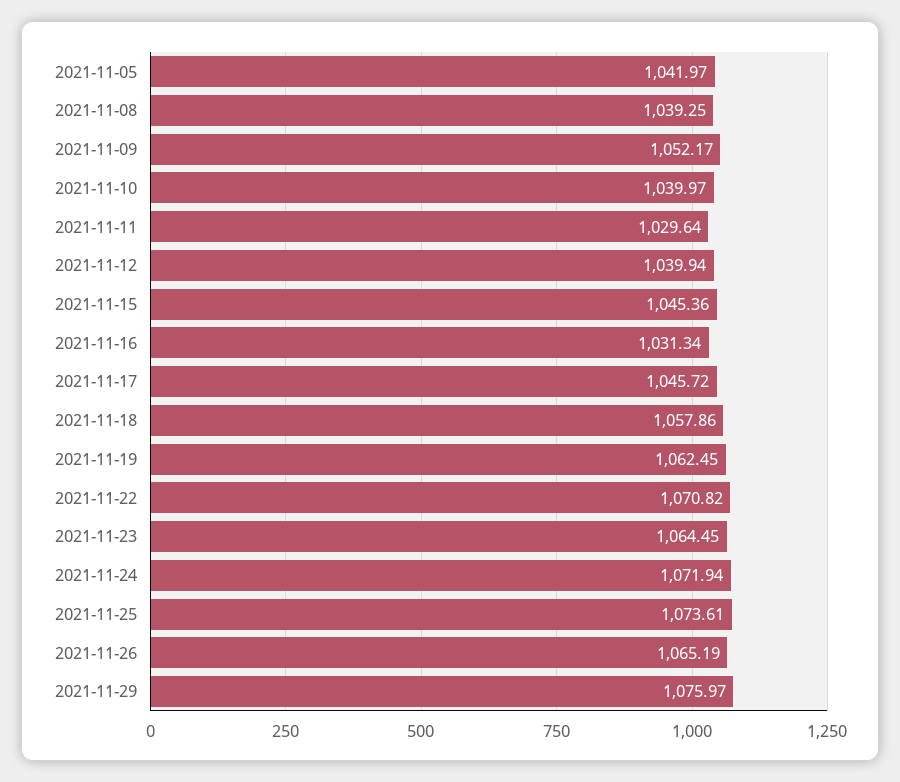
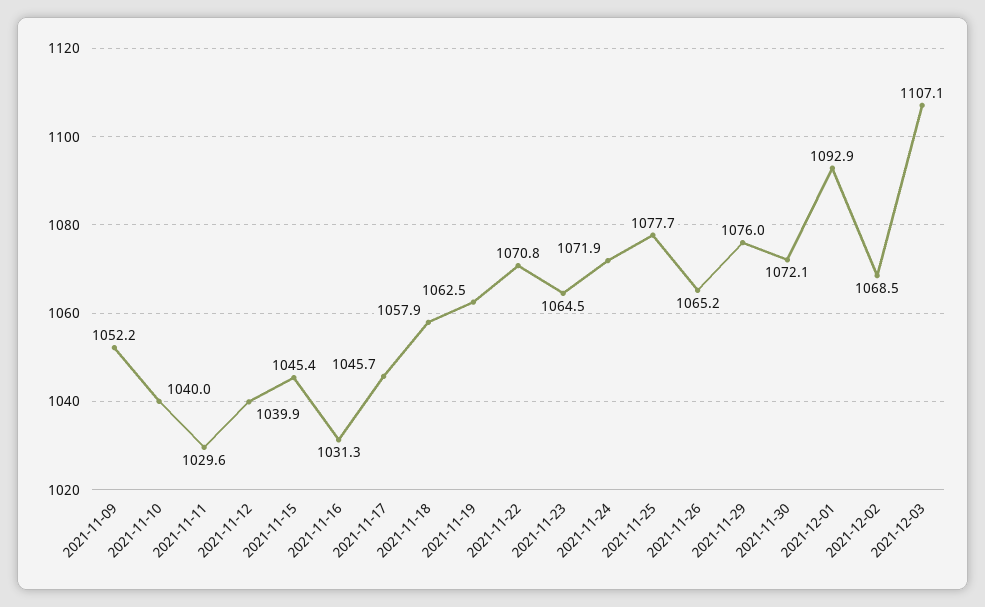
2021-11-05: 1041.97 -> none
2021-11-08: 1039.25 -> none
2021-11-25: 1073.61 -> 1077.7
2021-11-30: none -> 1072.1
2021-12-01: none -> 1092.9
2021-12-02: none -> 1068.5
2021-12-03: none -> 1107.1

